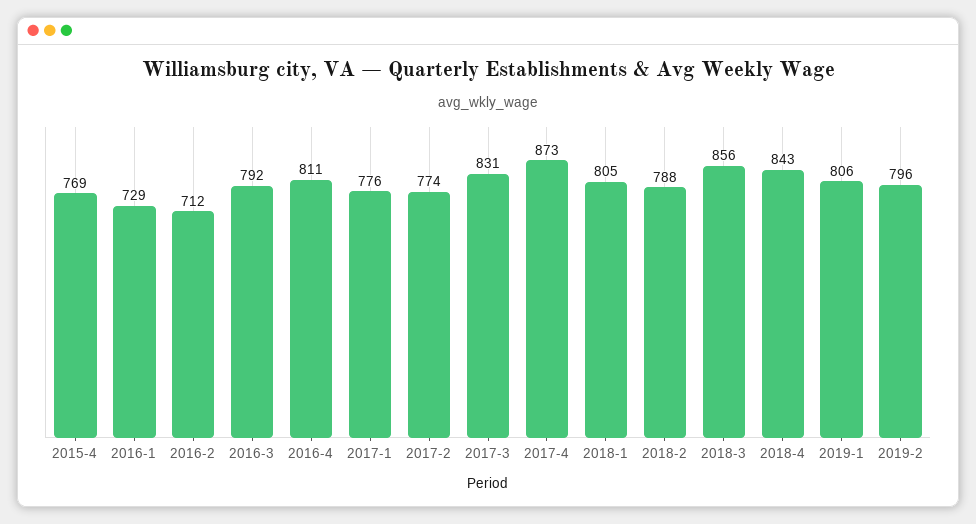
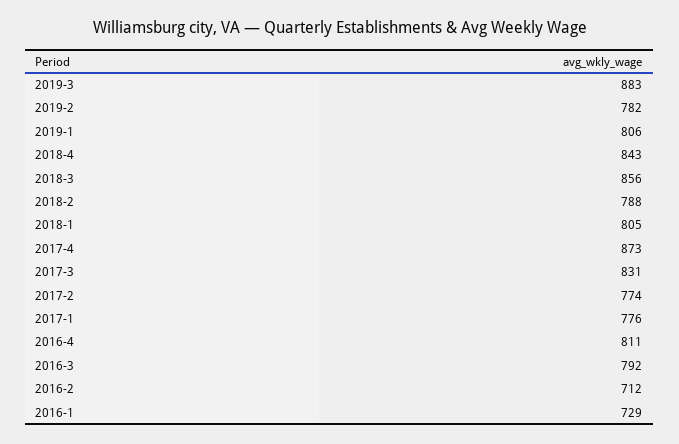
2015-4: 769 -> none
2019-2: 796 -> 782
2019-3: none -> 883

